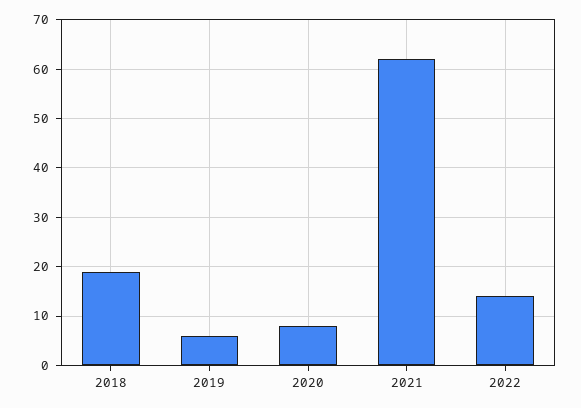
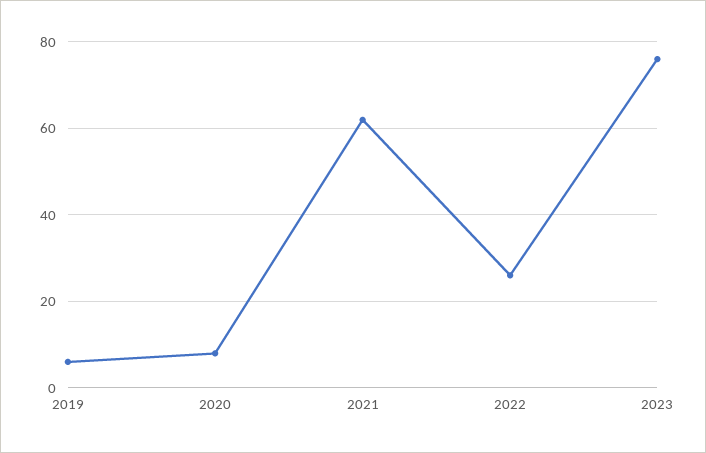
2018: 20 -> none
2022: 15 -> 25
2023: none -> 75

